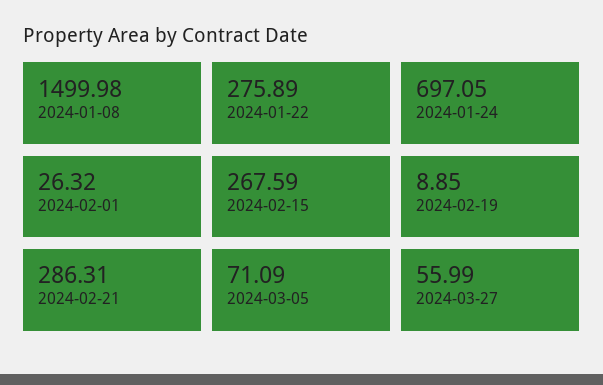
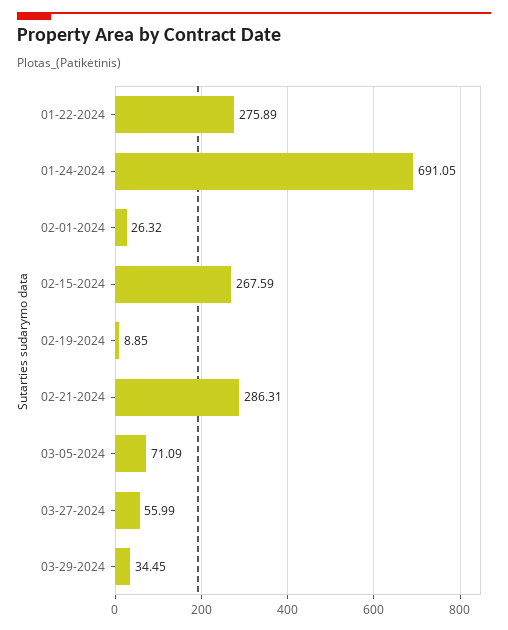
2024-01-08: 1499.98 -> none
2024-01-24: 697.05 -> 691.05
03-29-2024: none -> 34.45

